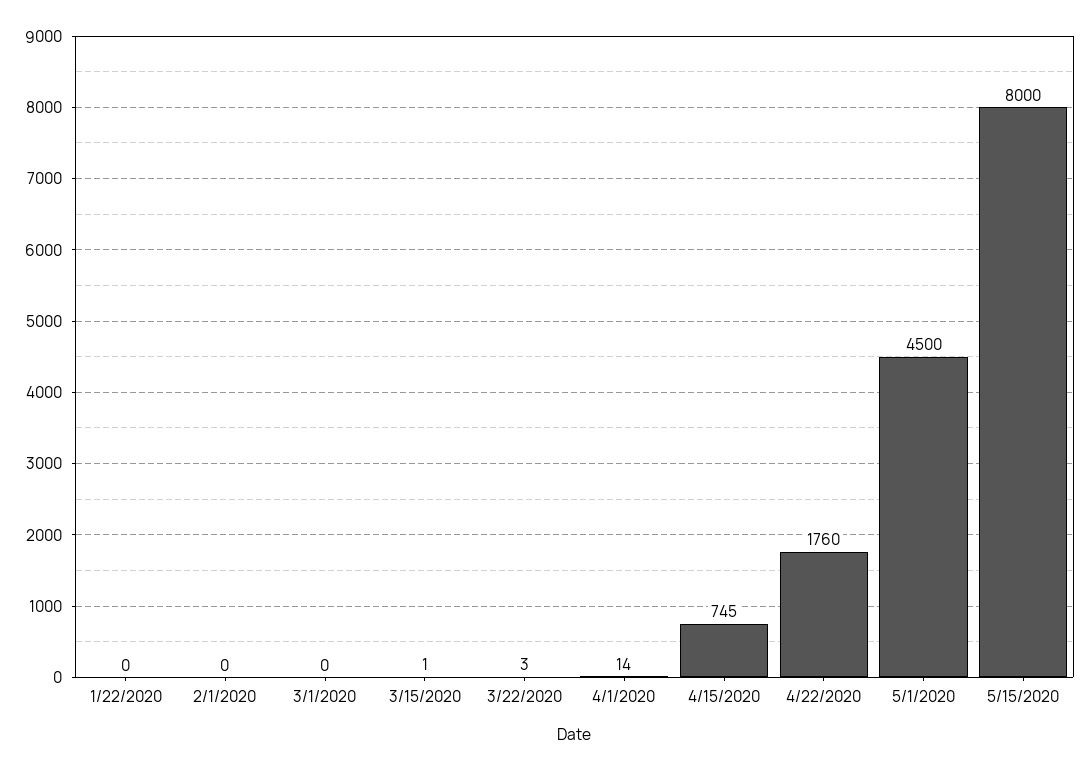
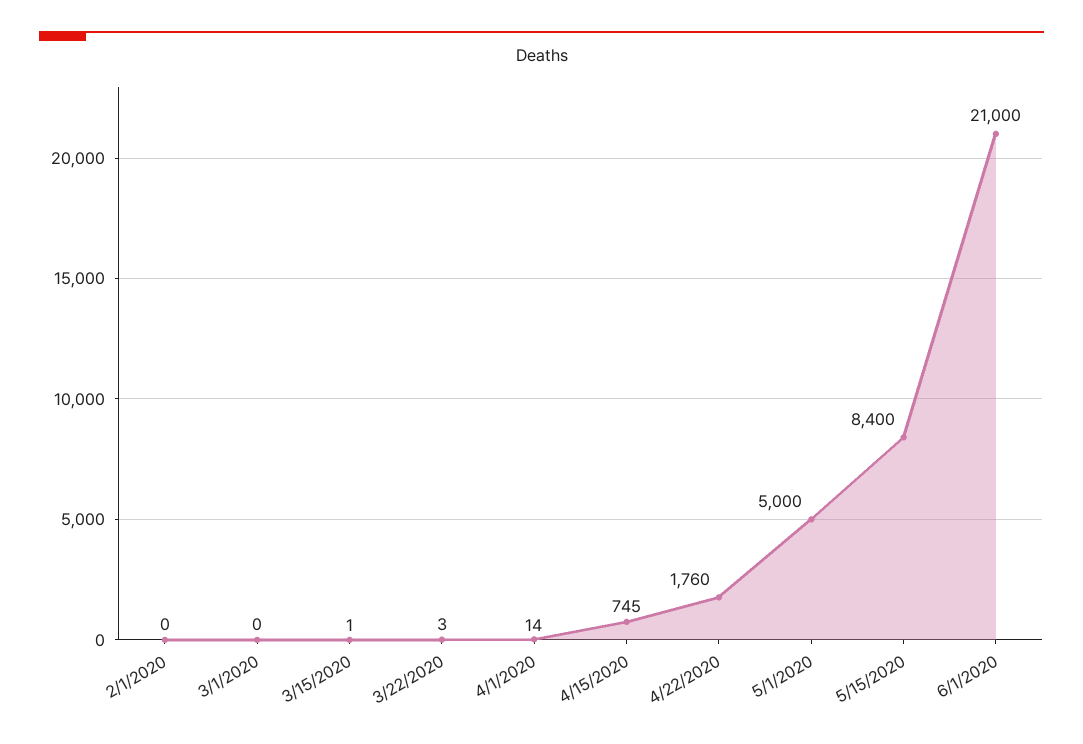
1/22/2020: 0 -> none
5/1/2020: 4500 -> 5000
5/15/2020: 8000 -> 8400
6/1/2020: none -> 21000

